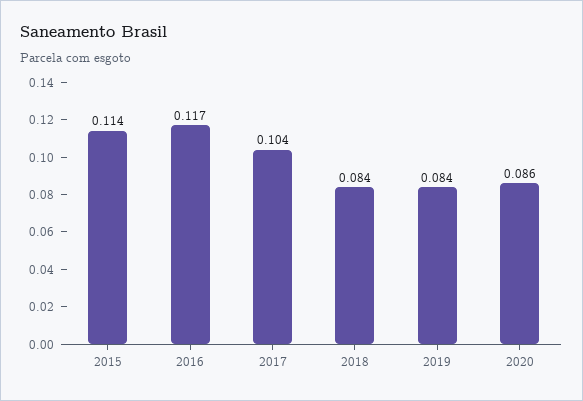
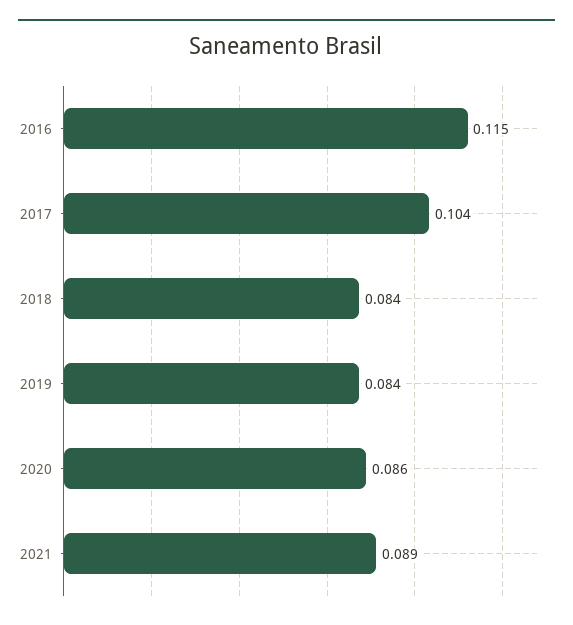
2015: 0.114 -> none
2016: 0.117 -> 0.115
2021: none -> 0.089

